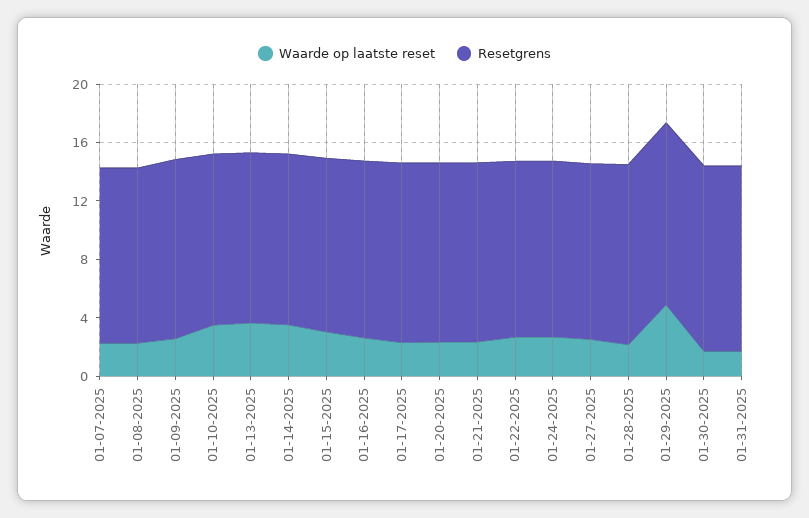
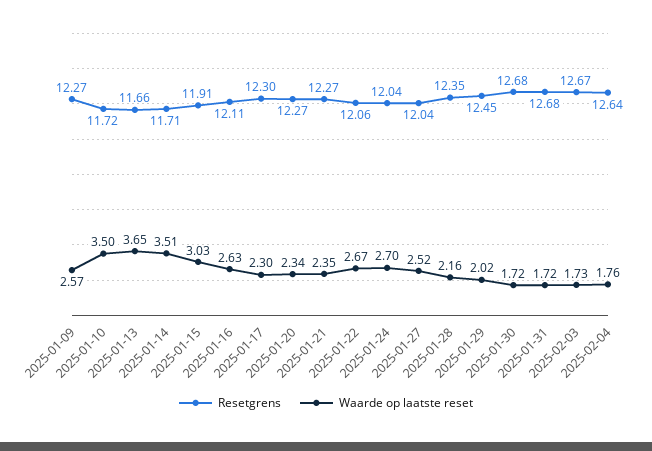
Waarde op laatste reset, 01-07-2025: 2 -> none
Resetgrens, 01-07-2025: 12 -> none
Waarde op laatste reset, 01-08-2025: 2 -> none
Resetgrens, 01-08-2025: 12 -> none
Waarde op laatste reset, 01-29-2025: 5 -> 2.02
Resetgrens, 2025-02-03: none -> 12.67
Waarde op laatste reset, 2025-02-03: none -> 1.73
Resetgrens, 2025-02-04: none -> 12.64
Waarde op laatste reset, 2025-02-04: none -> 1.76

